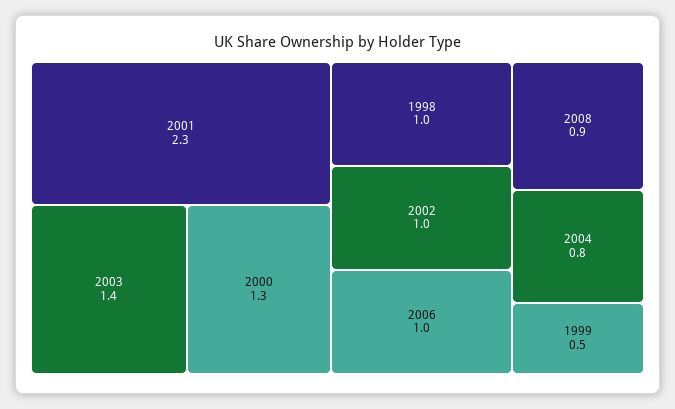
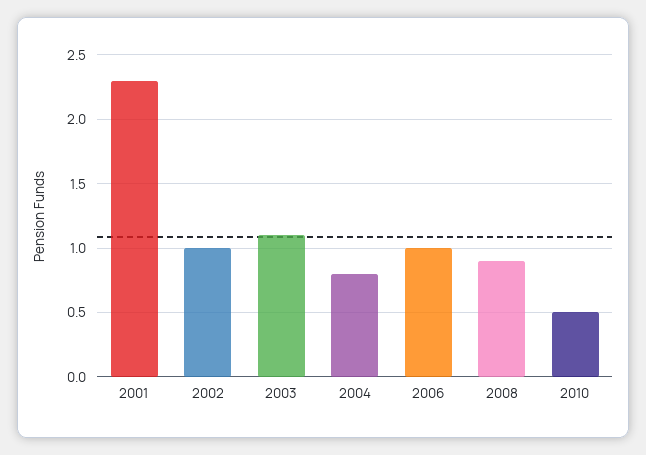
2003: 1.4 -> 1.1
2000: 1.3 -> none
1998: 1 -> none
1999: 0.5 -> none
2010: none -> 0.5

